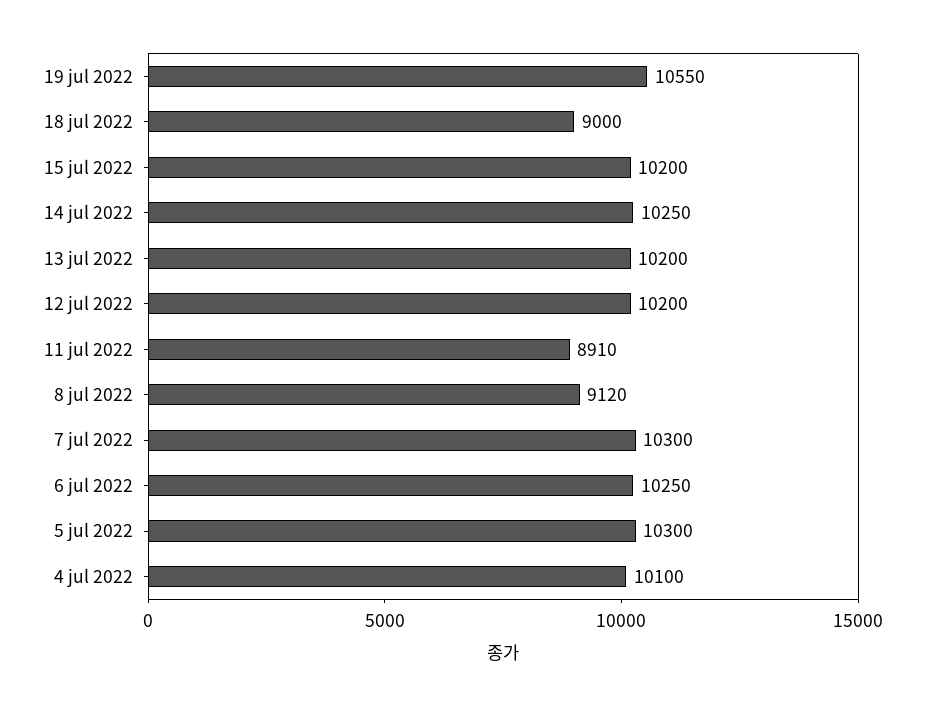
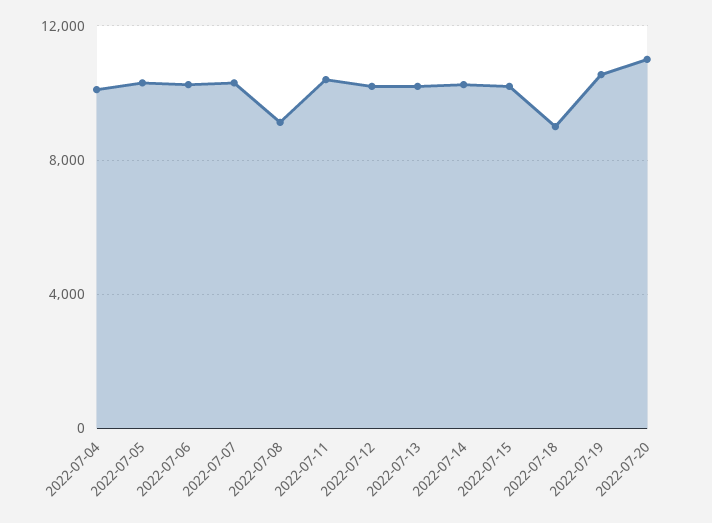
11 jul 2022: 8910 -> 10500
2022-07-20: none -> 11000

